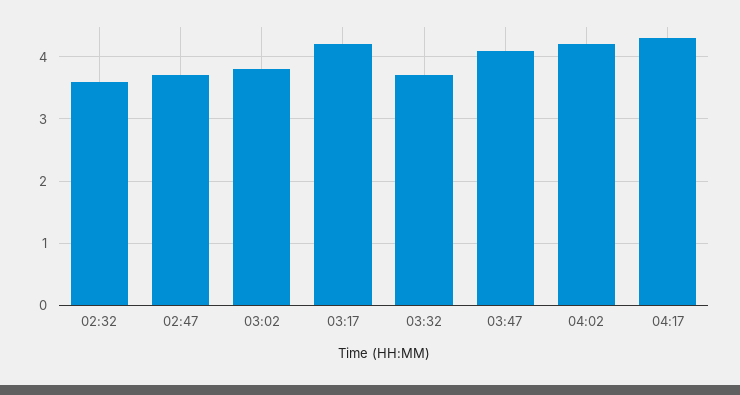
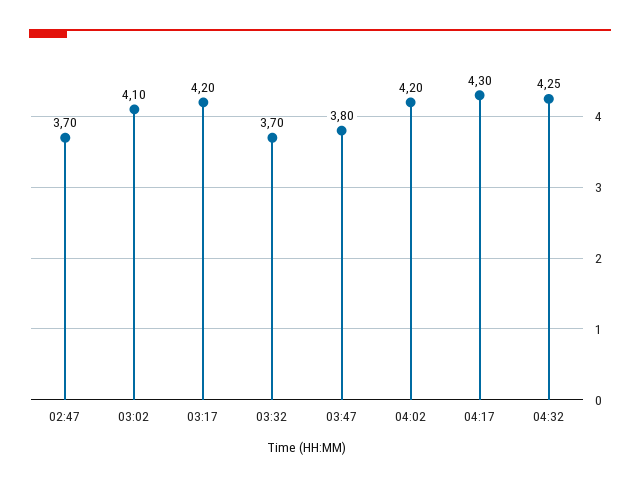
02:32: 3.6 -> none
03:02: 3.8 -> 4.1
03:47: 4.1 -> 3.8
04:32: none -> 4.25

